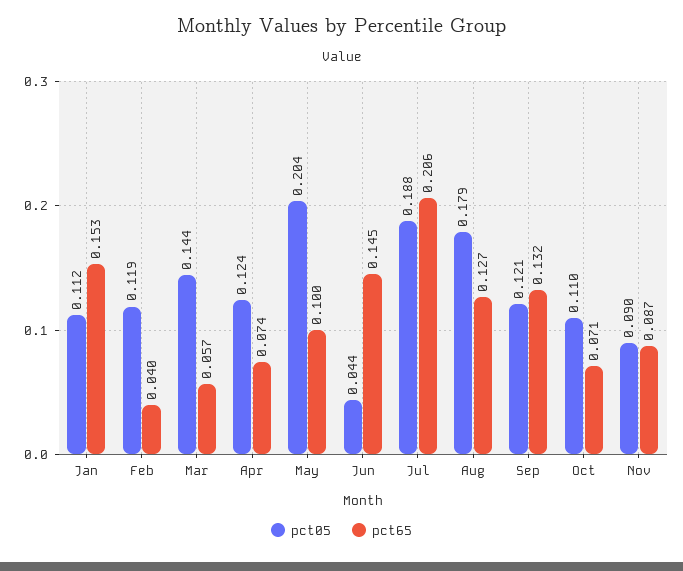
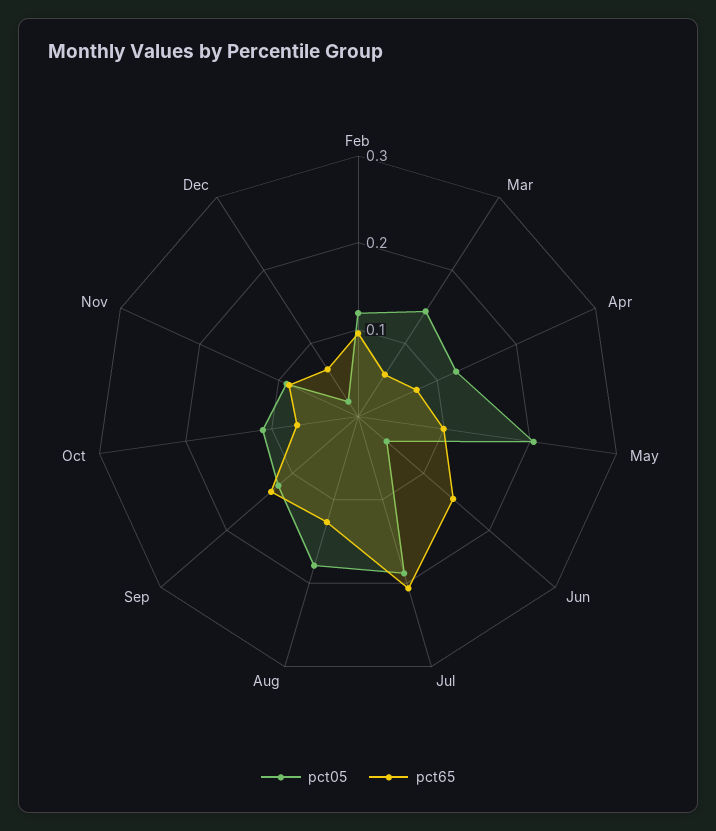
pct05, Jan: 0.112 -> none
pct65, Jan: 0.153 -> none
pct65, Feb: 0.04 -> 0.1
pct05, Dec: none -> 0.02
pct65, Dec: none -> 0.06

